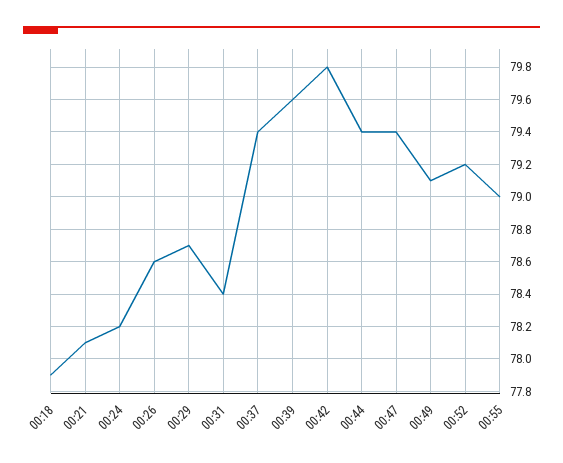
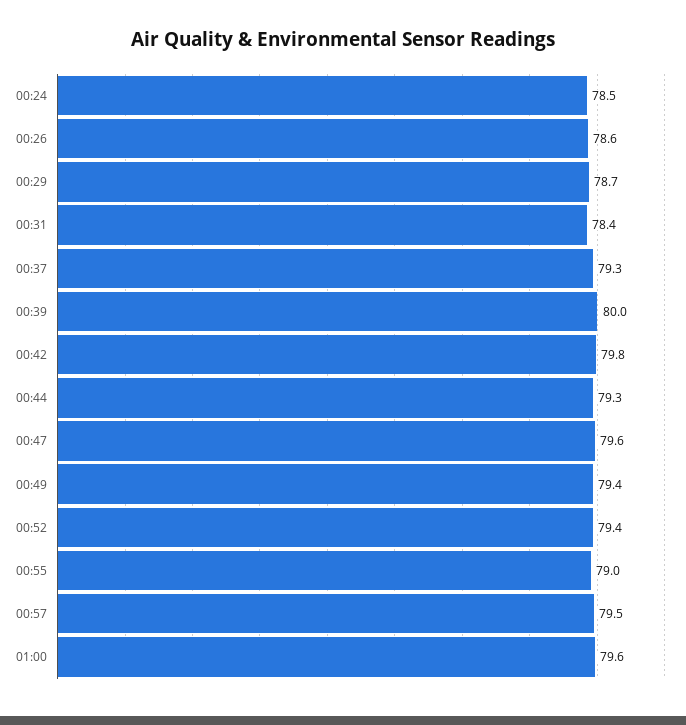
00:18: 77.9 -> none
00:21: 78.1 -> none
00:24: 78.2 -> 78.5
00:37: 79.4 -> 79.3
00:39: 79.6 -> 80
00:44: 79.4 -> 79.3
00:47: 79.4 -> 79.6
00:49: 79.1 -> 79.4
00:52: 79.2 -> 79.4
00:57: none -> 79.5
01:00: none -> 79.6

